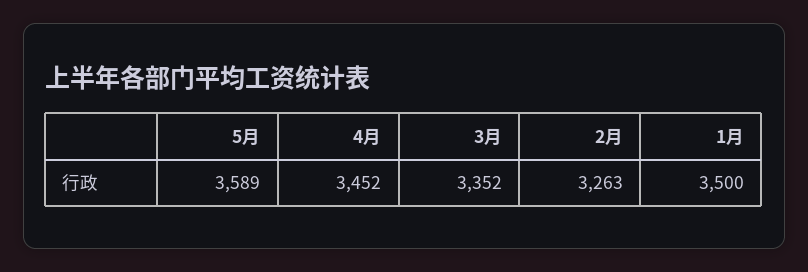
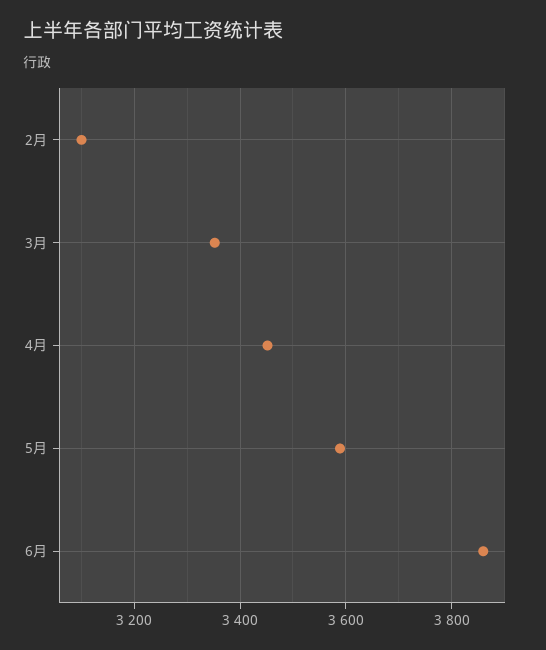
2月: 3263 -> 3100
1月: 3500 -> none
6月: none -> 3860

